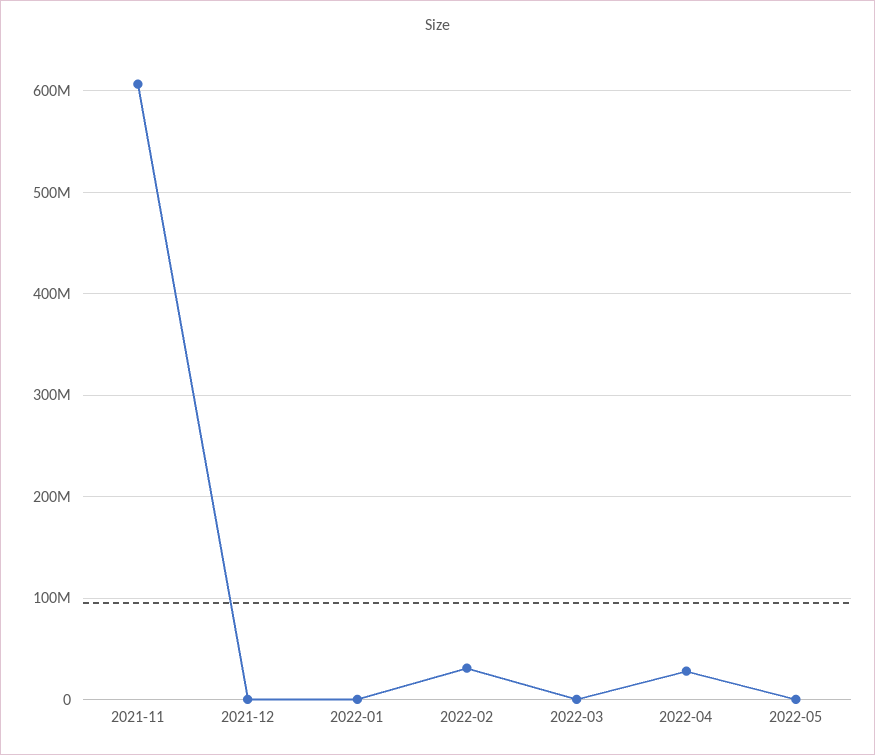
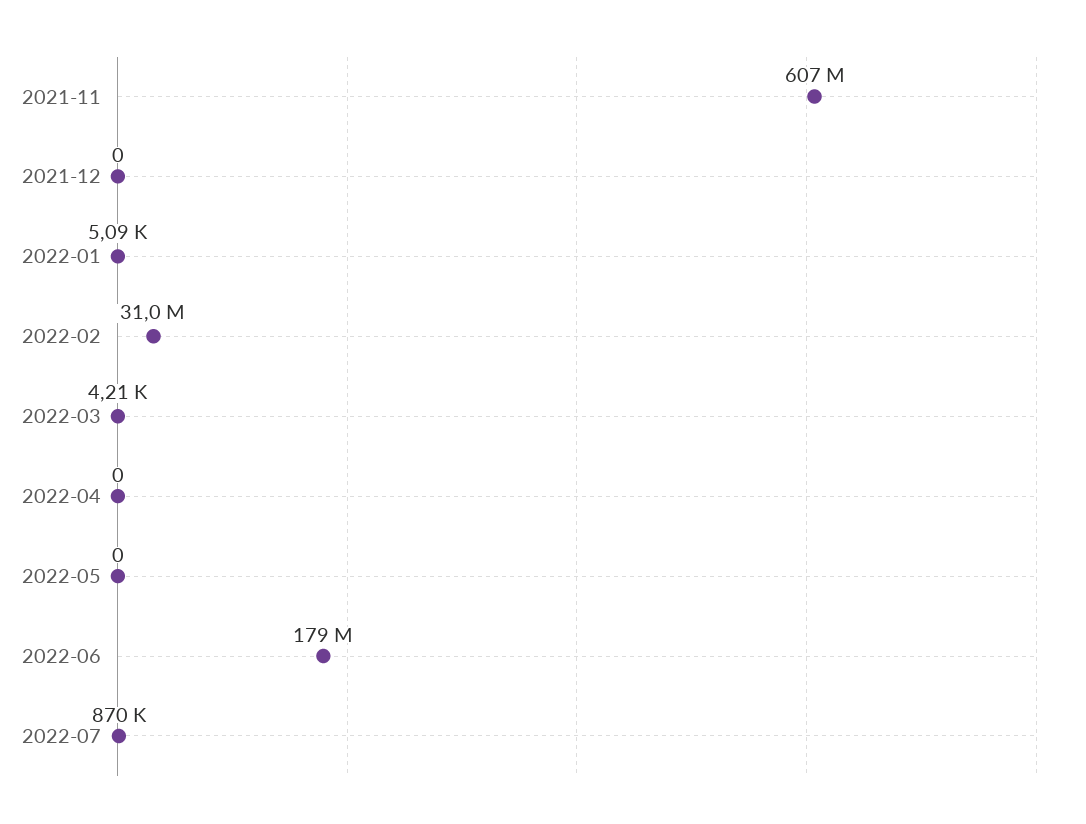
2022-04: 30000000 -> 0
2022-06: none -> 179000000
2022-07: none -> 870000

